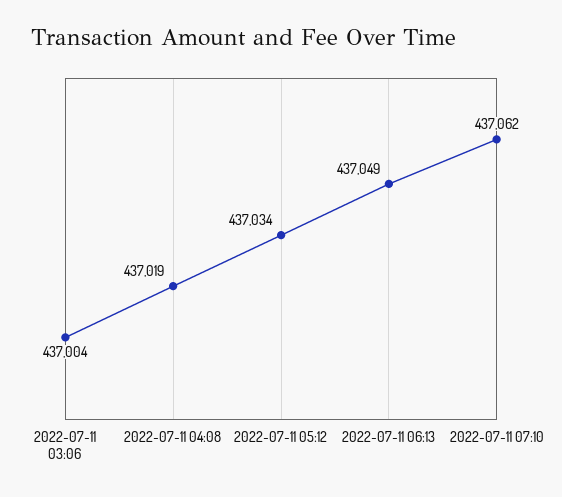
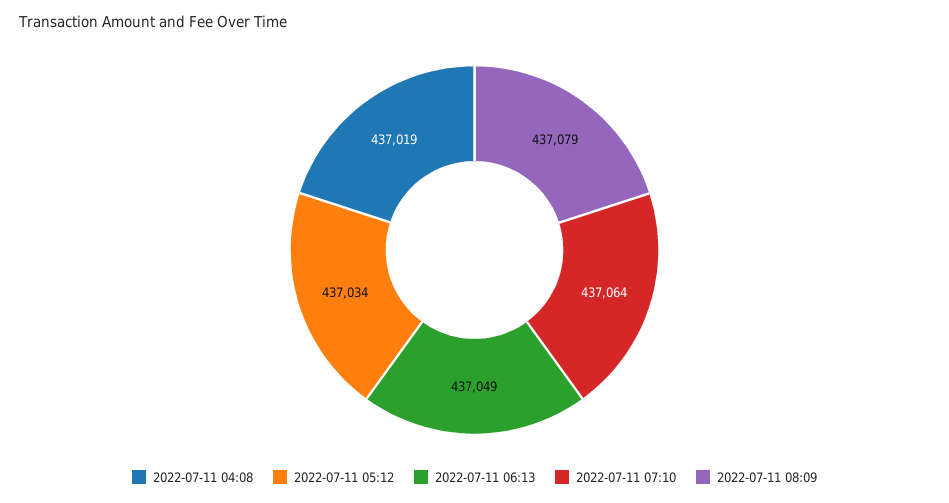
2022-07-11 03:06: 437004 -> none
2022-07-11 07:10: 437062 -> 437064
2022-07-11 08:09: none -> 437079

